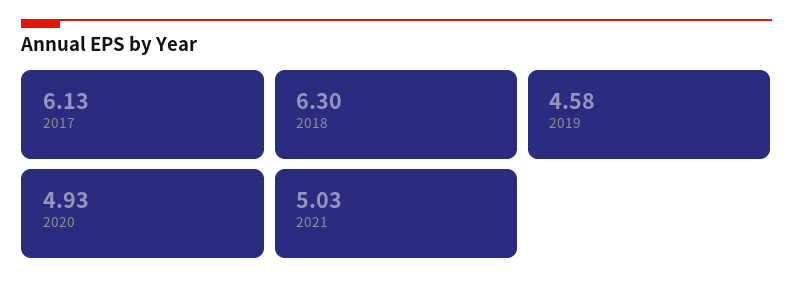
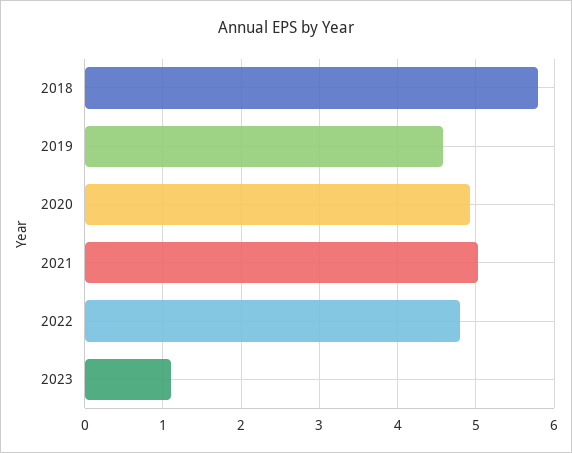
2017: 6.13 -> none
2018: 6.3 -> 5.8
2022: none -> 4.8
2023: none -> 1.1

